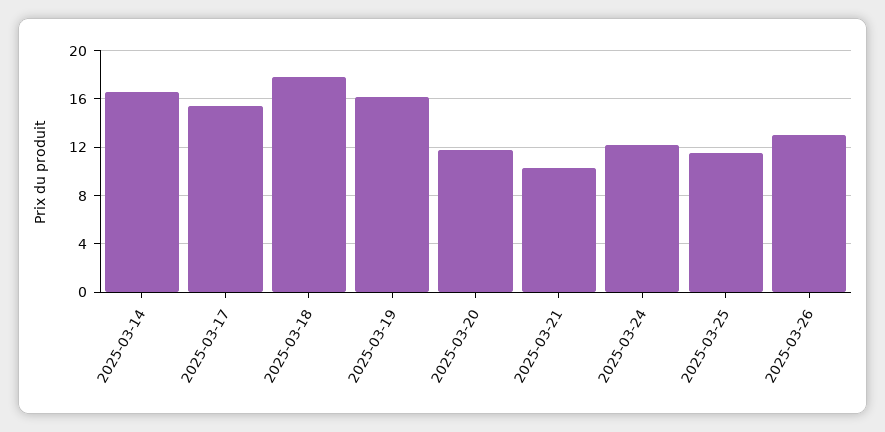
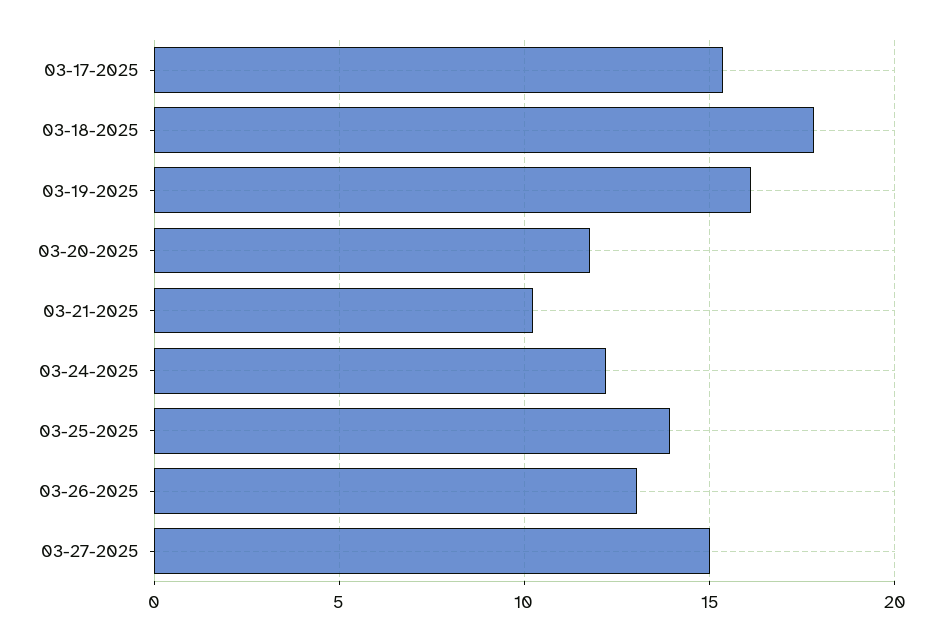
2025-03-14: 16.5 -> none
2025-03-25: 11.5 -> 14
03-27-2025: none -> 15

